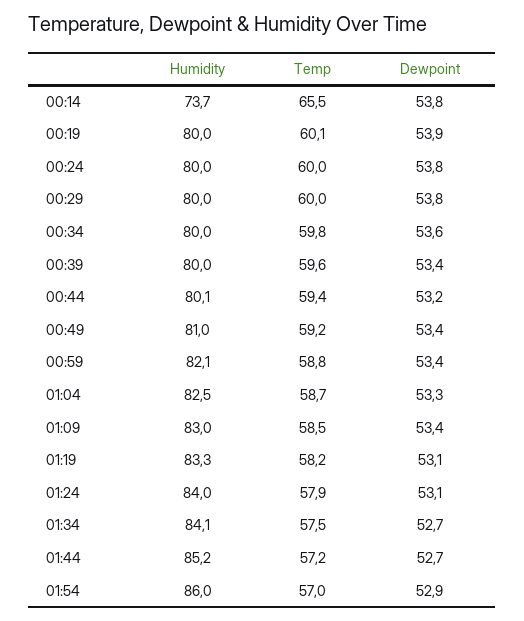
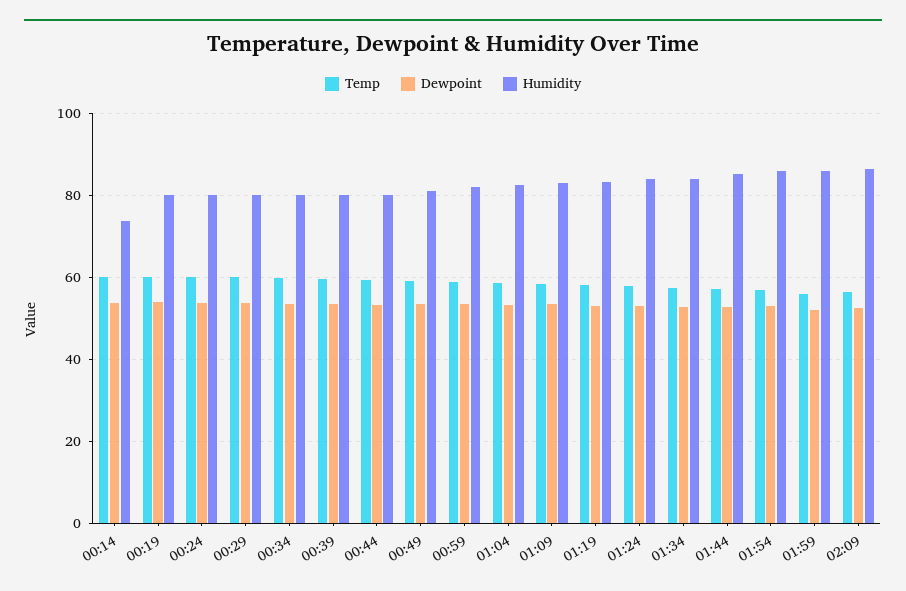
Temp, 00:14: 65.5 -> 60
Temp, 01:59: none -> 56
Dewpoint, 01:59: none -> 52
Humidity, 01:59: none -> 86
Temp, 02:09: none -> 56
Dewpoint, 02:09: none -> 52
Humidity, 02:09: none -> 86

